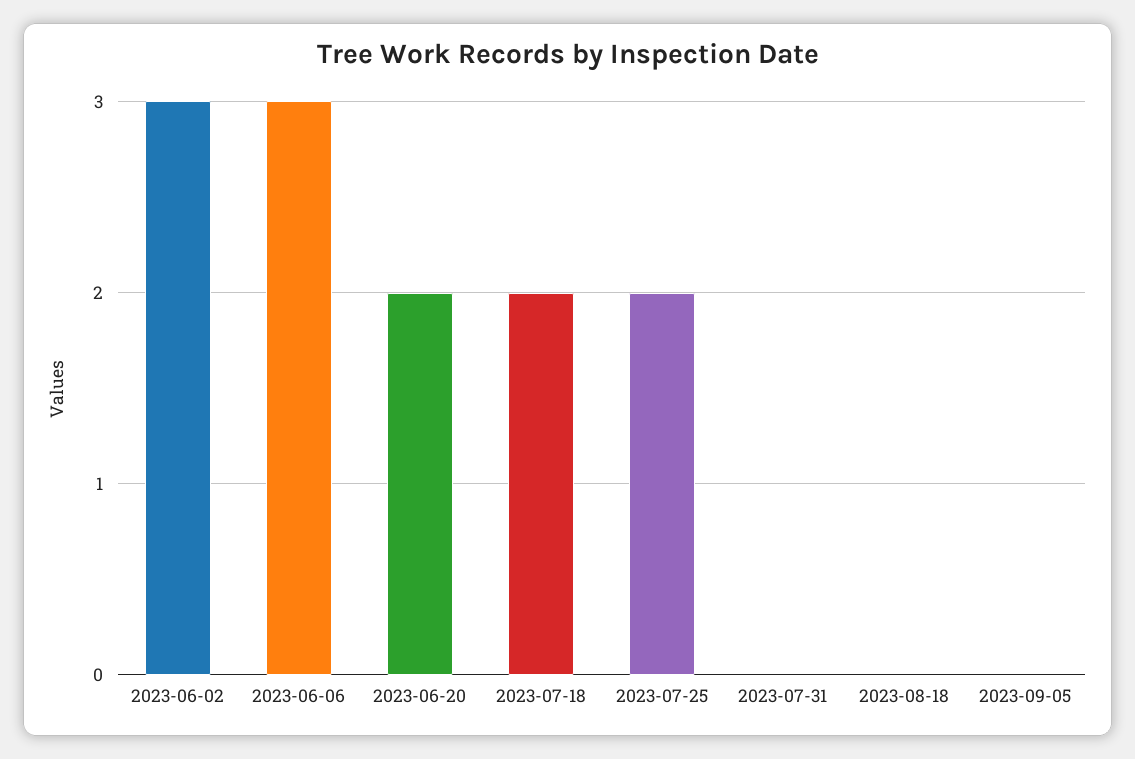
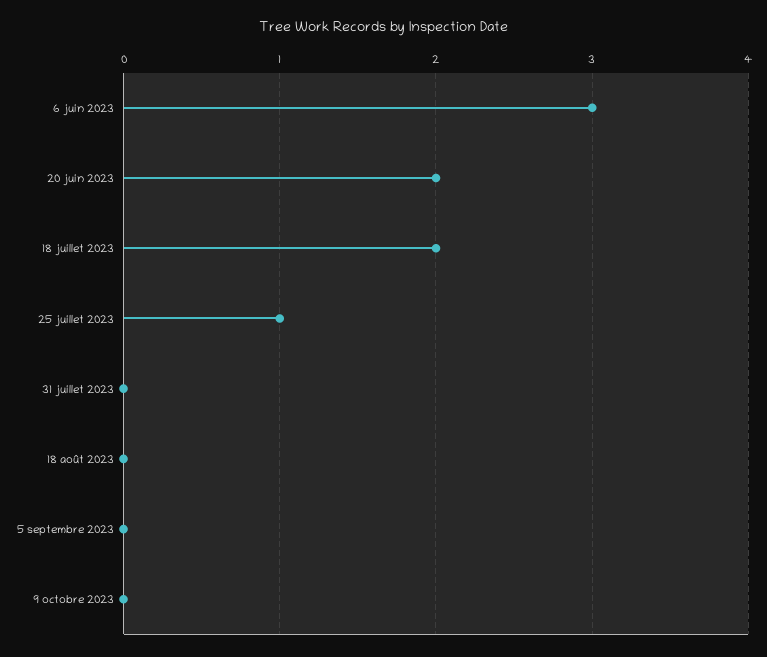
2023-06-02: 3 -> none
2023-07-25: 2 -> 1
9 octobre 2023: none -> 0

